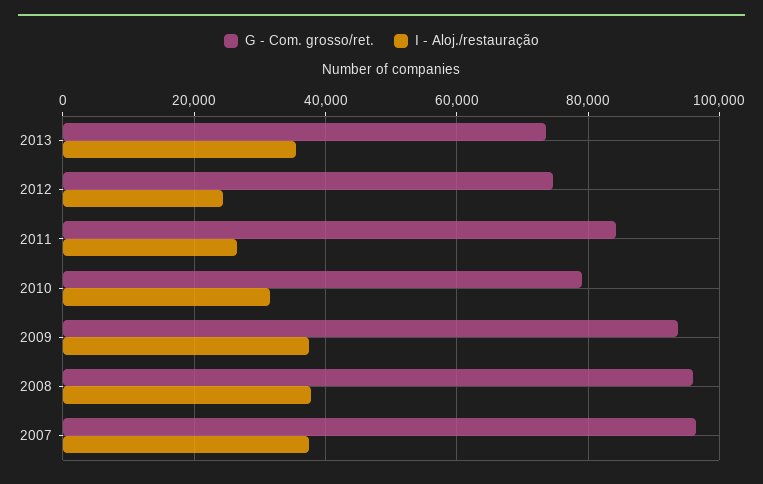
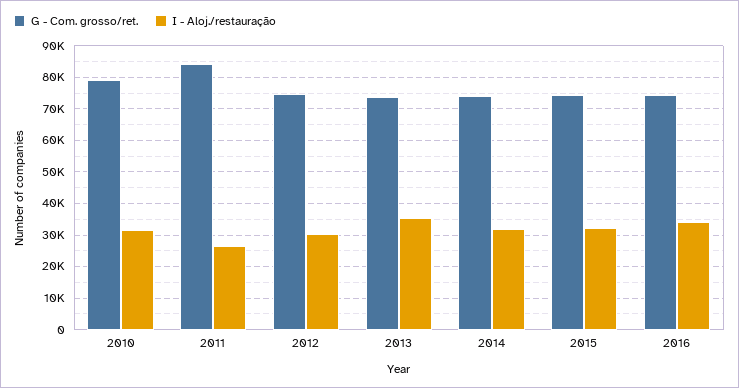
I - Aloj./restauração, 2012: 24000 -> 30000
G - Com. grosso/ret., 2009: 94000 -> none
I - Aloj./restauração, 2009: 38000 -> none
G - Com. grosso/ret., 2008: 96000 -> none
I - Aloj./restauração, 2008: 38000 -> none
G - Com. grosso/ret., 2007: 96000 -> none
I - Aloj./restauração, 2007: 38000 -> none
G - Com. grosso/ret., 2014: none -> 74000
I - Aloj./restauração, 2014: none -> 32000
G - Com. grosso/ret., 2015: none -> 74000
I - Aloj./restauração, 2015: none -> 32000
G - Com. grosso/ret., 2016: none -> 74000
I - Aloj./restauração, 2016: none -> 34000

